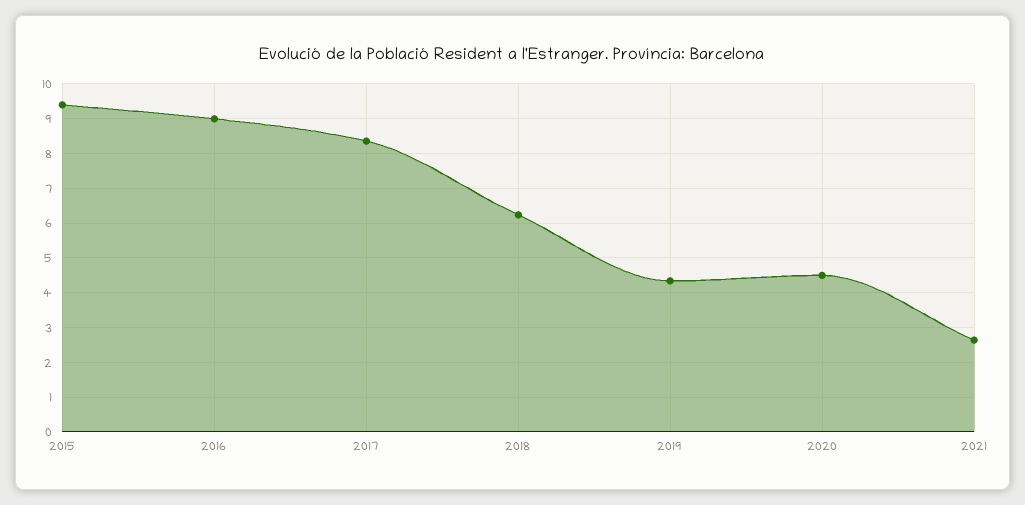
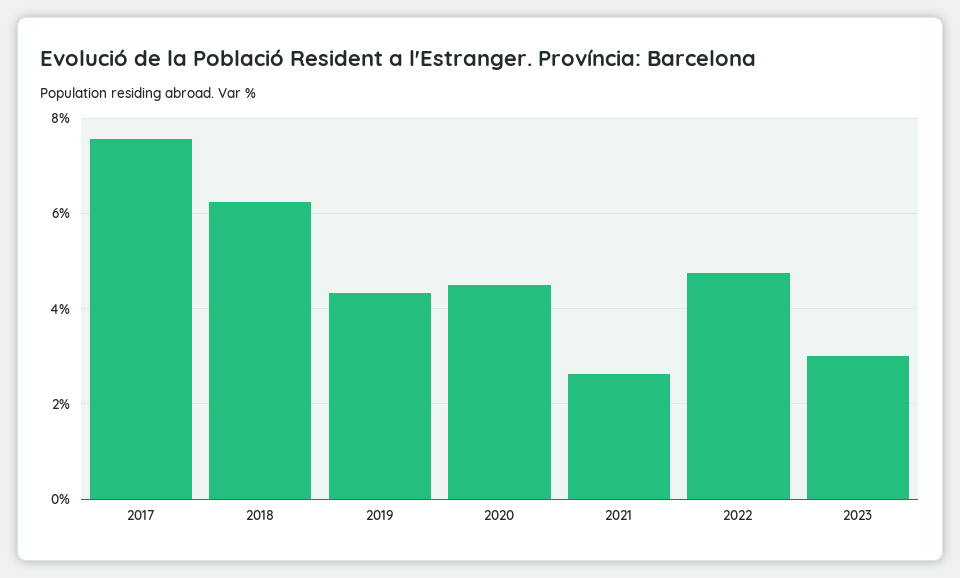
2015: 9.4 -> none
2016: 9 -> none
2017: 8.4 -> 7.6
2022: none -> 4.8
2023: none -> 3

